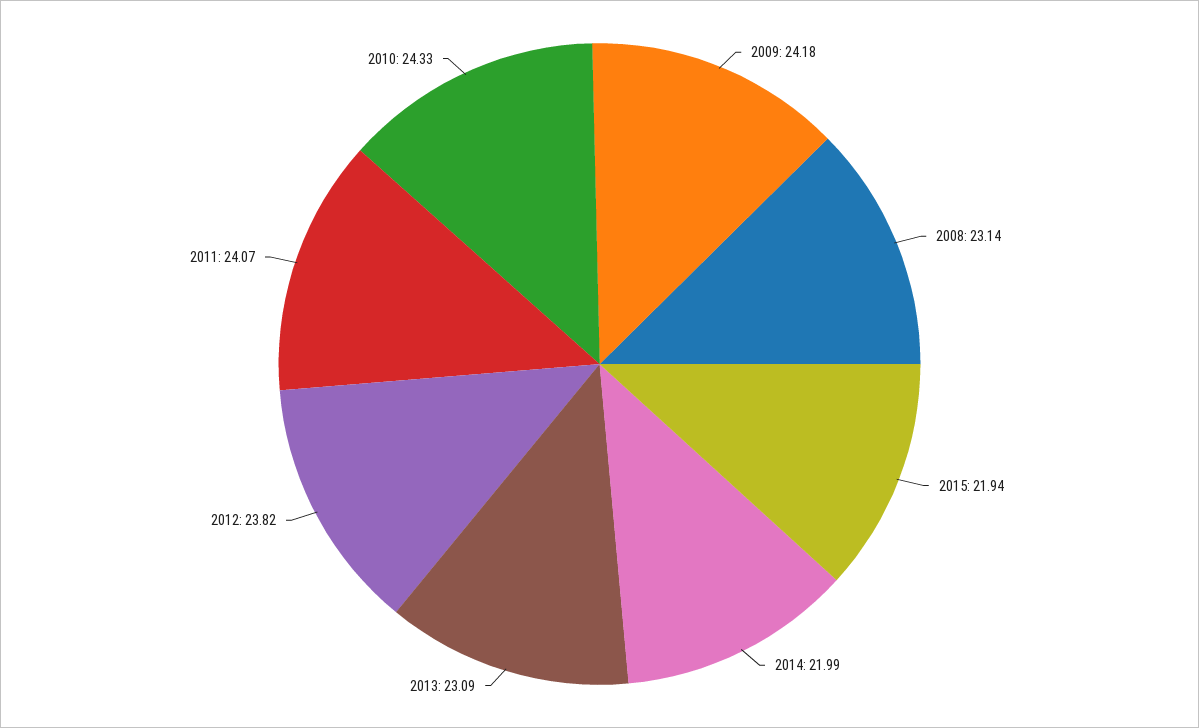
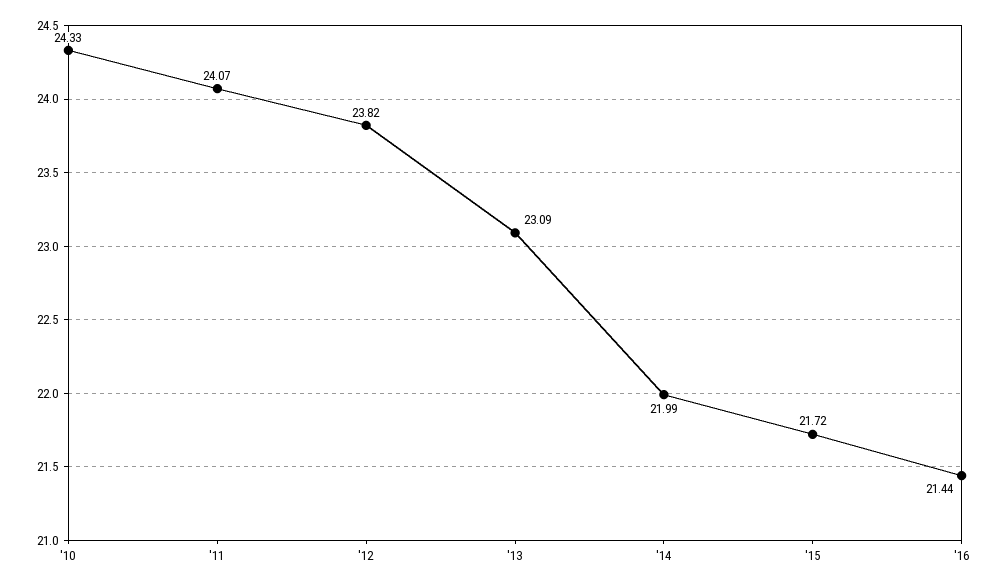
2009: 24.18 -> none
2008: 23.14 -> none
2015: 21.94 -> 21.72
'16: none -> 21.44

